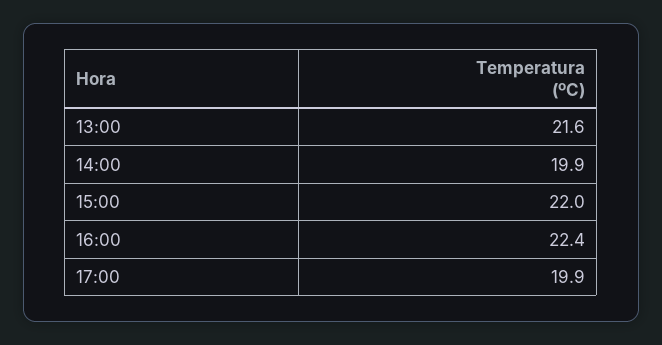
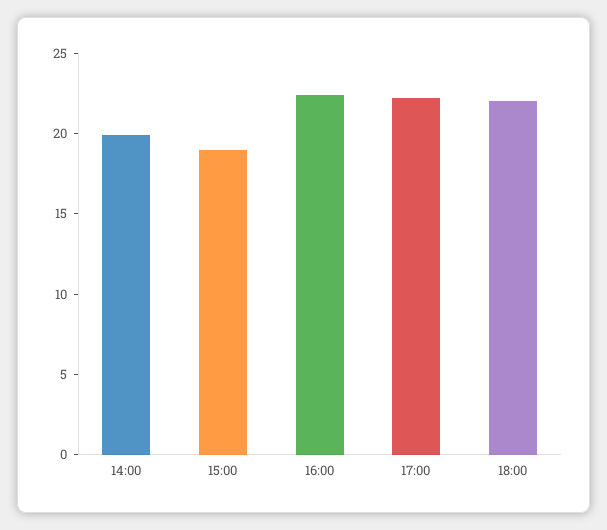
13:00: 21.6 -> none
15:00: 22 -> 19
17:00: 19.9 -> 22
18:00: none -> 22

